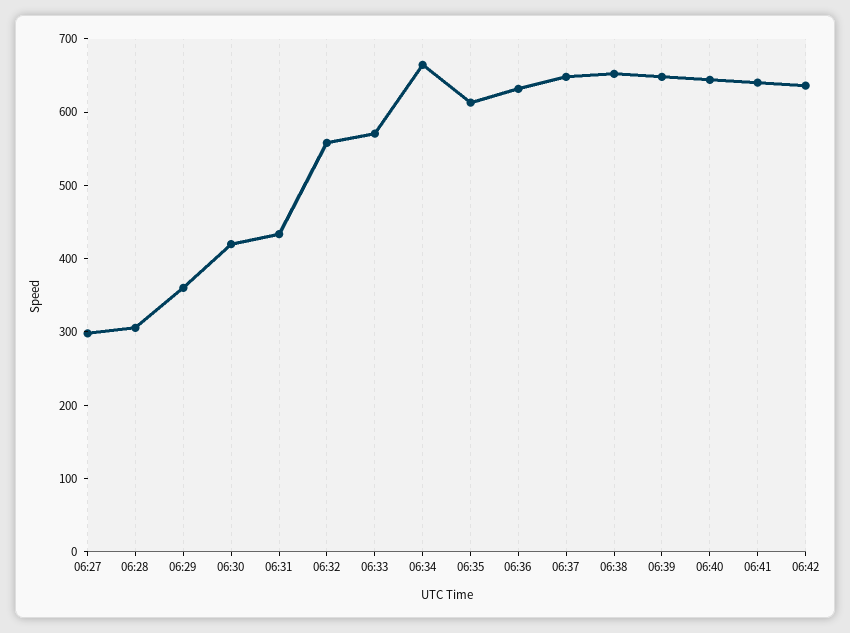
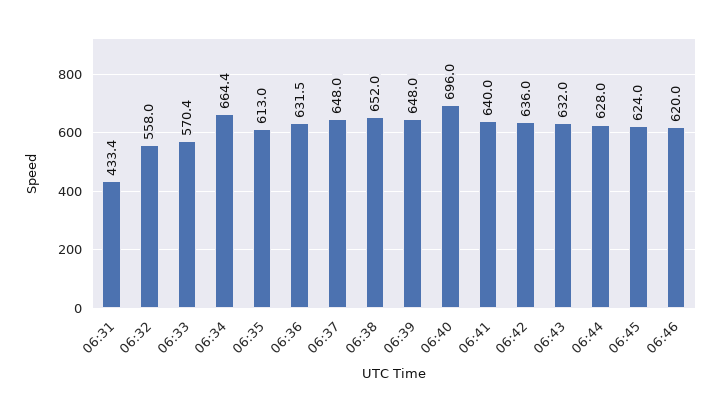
06:27: 300 -> none
06:28: 300 -> none
06:29: 360 -> none
06:30: 420 -> none
06:40: 640 -> 696
06:43: none -> 632
06:44: none -> 628
06:45: none -> 624
06:46: none -> 620

